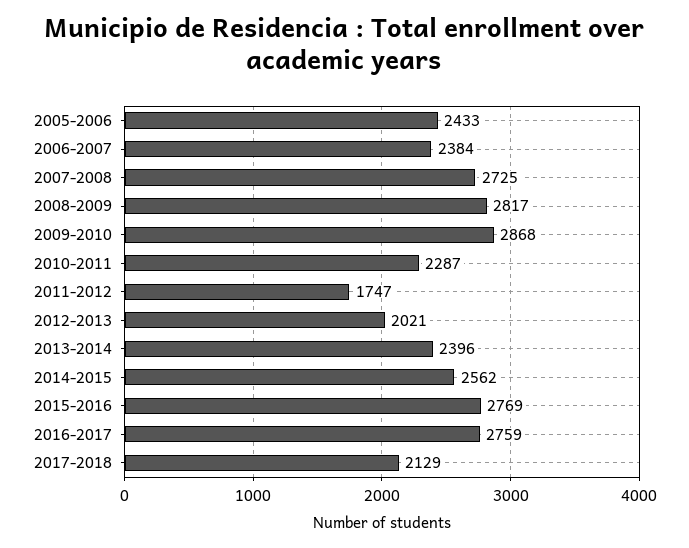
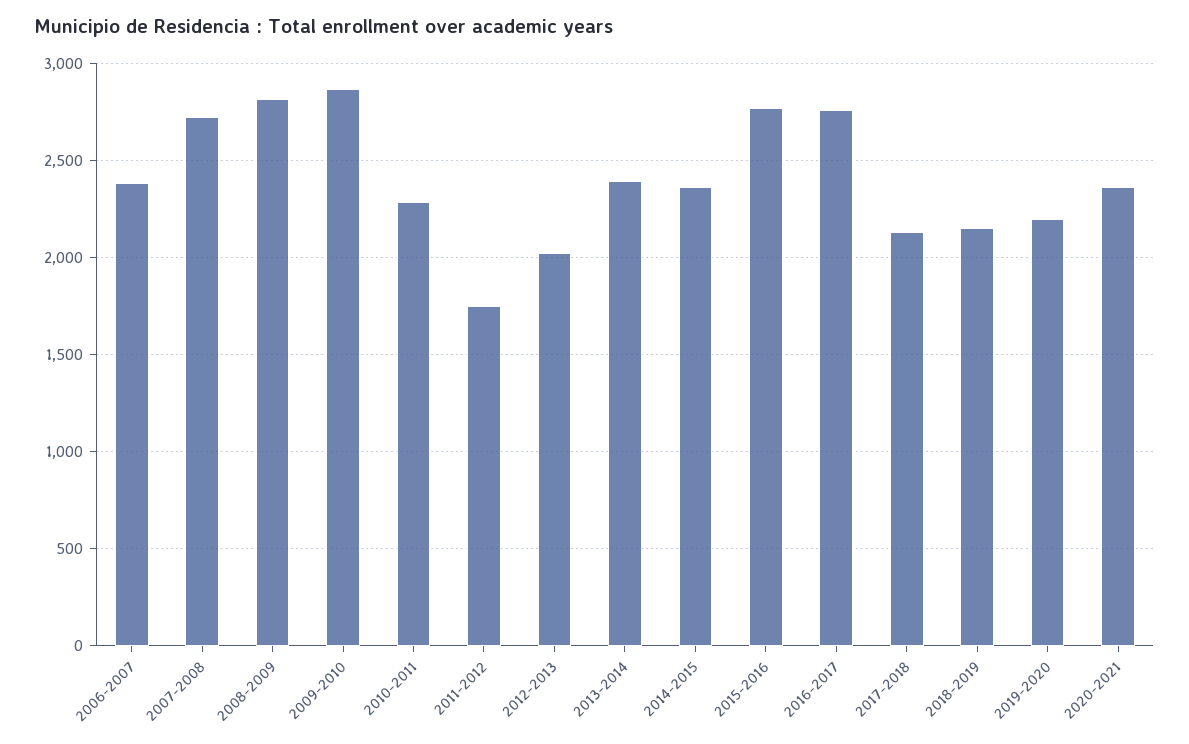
2005-2006: 2433 -> none
2014-2015: 2562 -> 2350
2018-2019: none -> 2150
2019-2020: none -> 2200
2020-2021: none -> 2350

